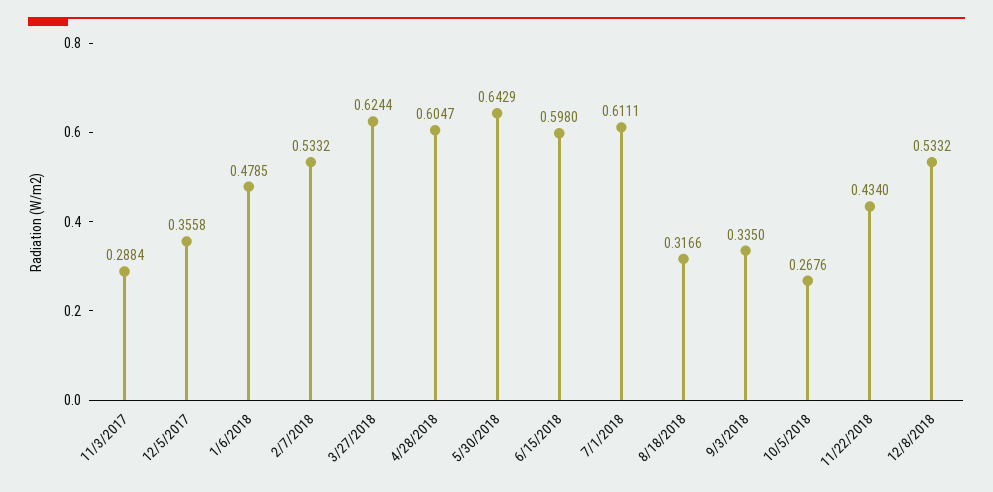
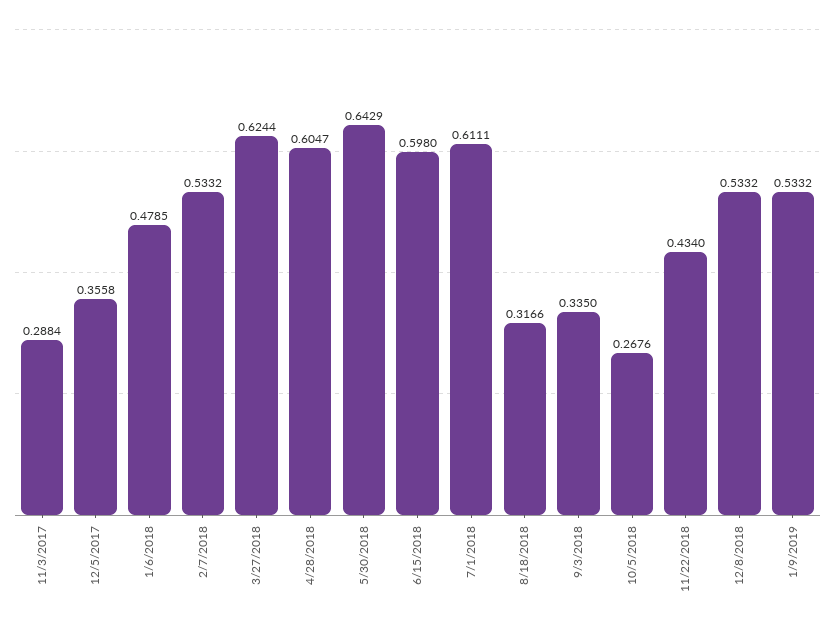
1/9/2019: none -> 0.5332

